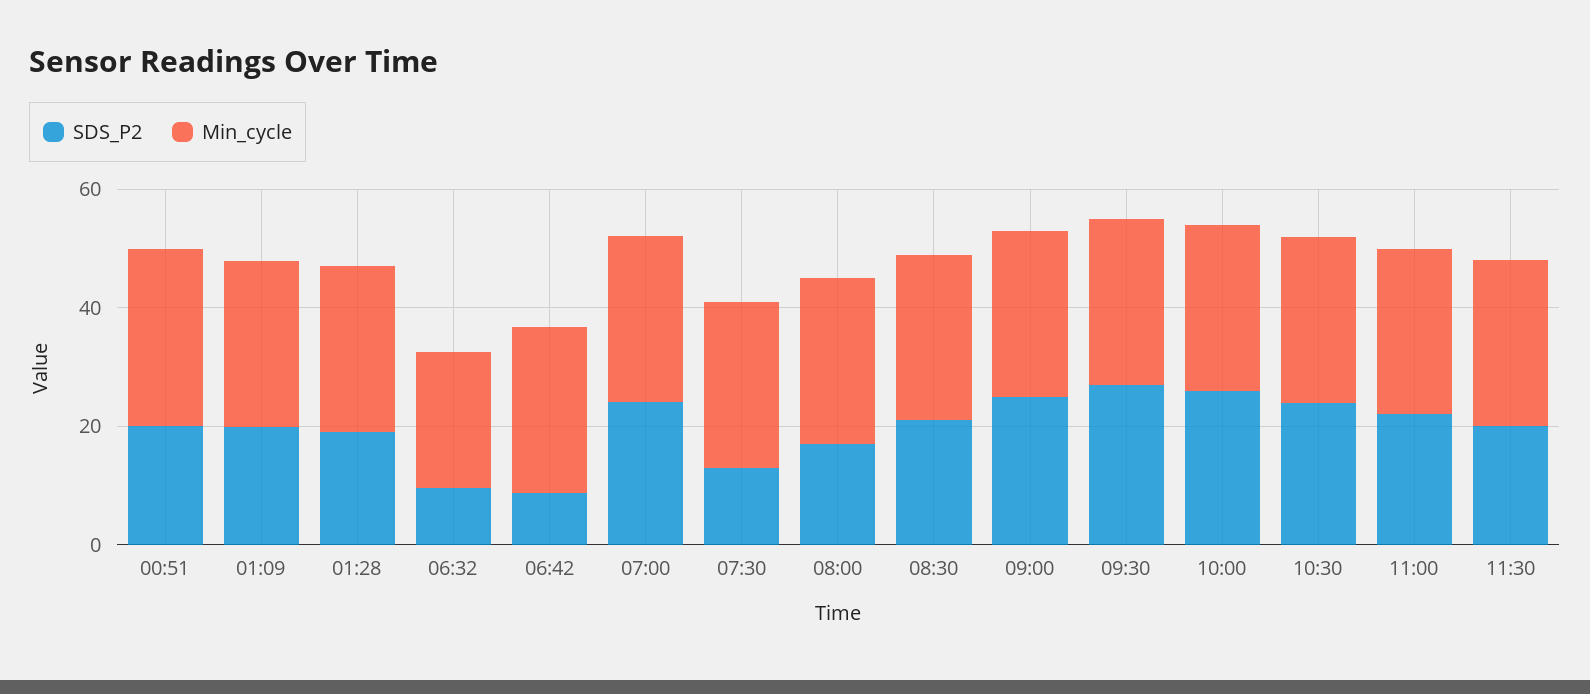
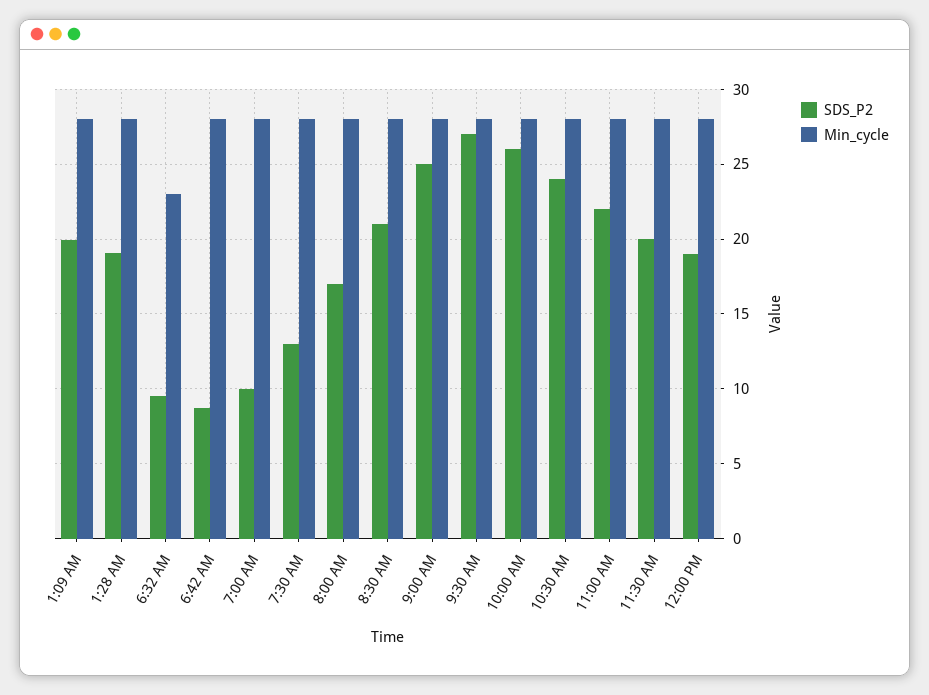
SDS_P2, 00:51: 20 -> none
Min_cycle, 00:51: 30 -> none
SDS_P2, 07:00: 25 -> 10
SDS_P2, 12:00 PM: none -> 19
Min_cycle, 12:00 PM: none -> 28

